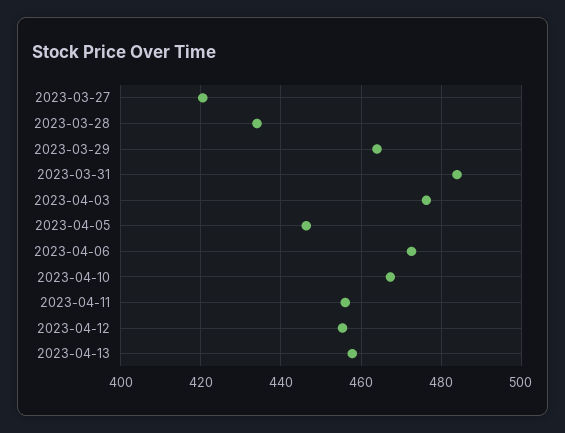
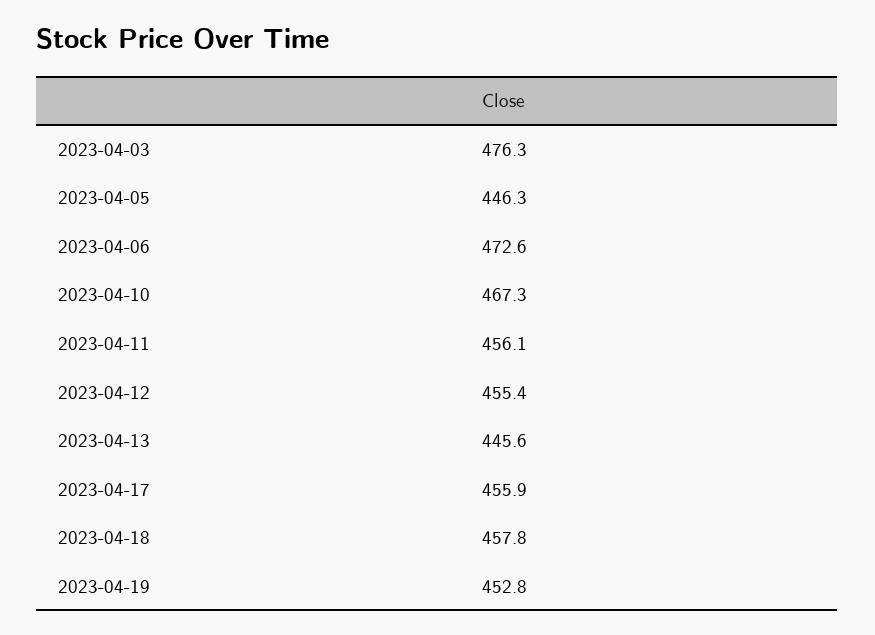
2023-03-27: 420 -> none
2023-03-28: 434 -> none
2023-03-29: 464 -> none
2023-03-31: 484 -> none
2023-04-13: 458 -> 445.6
2023-04-17: none -> 455.9
2023-04-18: none -> 457.8
2023-04-19: none -> 452.8

